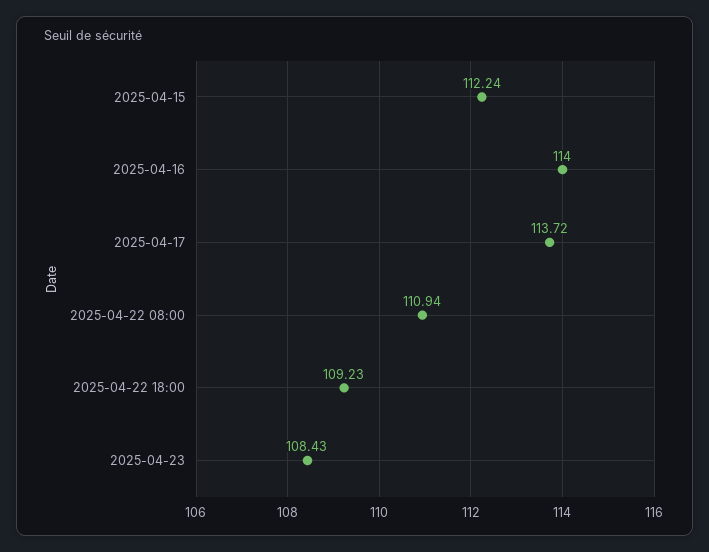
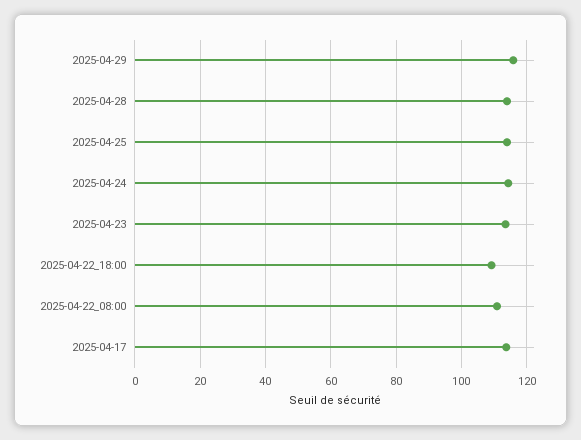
2025-04-15: 112.24 -> none
2025-04-16: 114 -> none
2025-04-23: 108.43 -> 114
2025-04-29: none -> 116
2025-04-28: none -> 114
2025-04-25: none -> 114
2025-04-24: none -> 114

